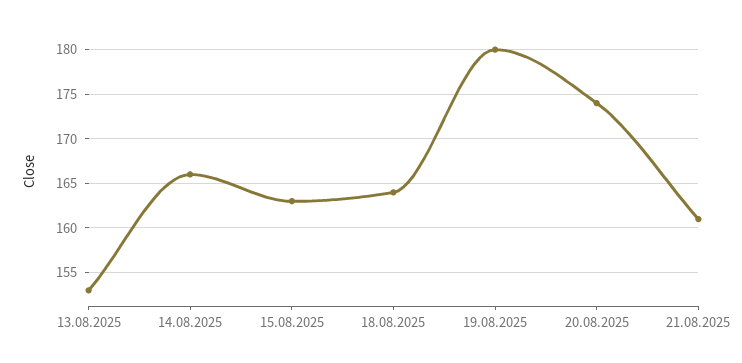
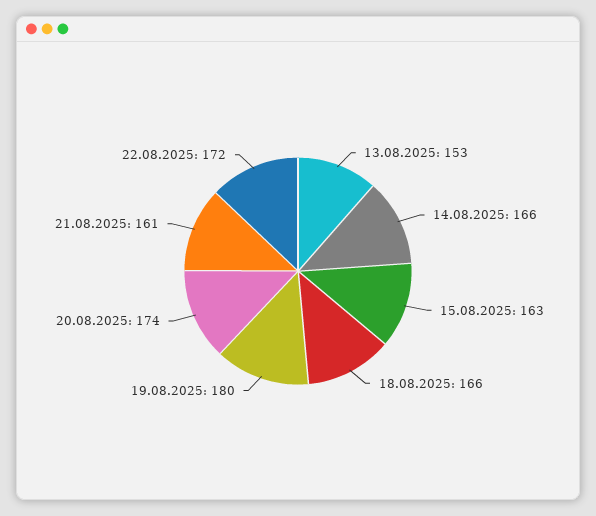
18.08.2025: 164 -> 166
22.08.2025: none -> 172

